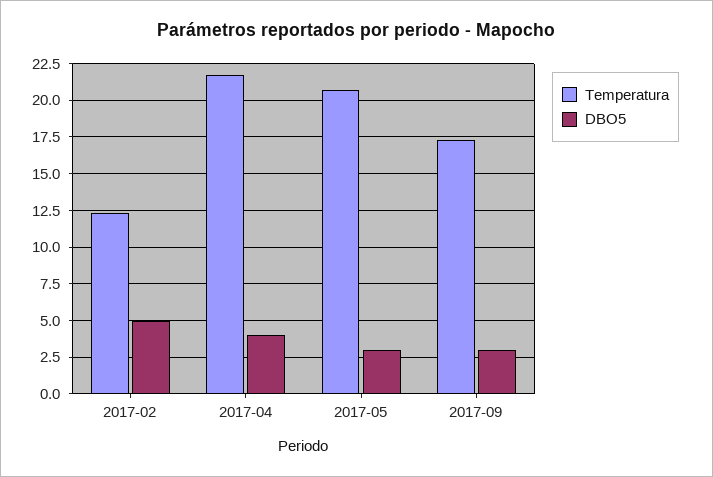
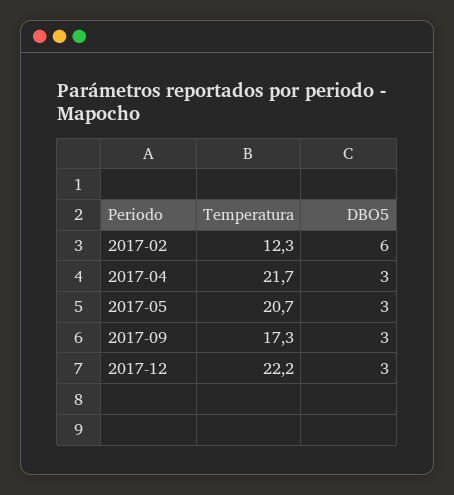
DBO5, 2017-02: 5 -> 6
DBO5, 2017-04: 4 -> 3
Temperatura, 2017-12: none -> 22.2
DBO5, 2017-12: none -> 3

